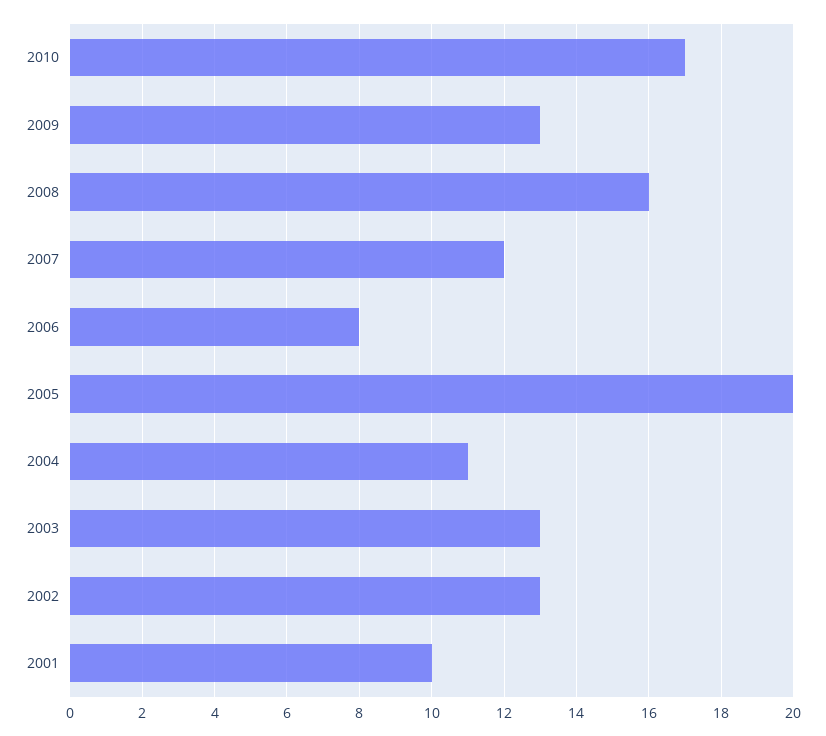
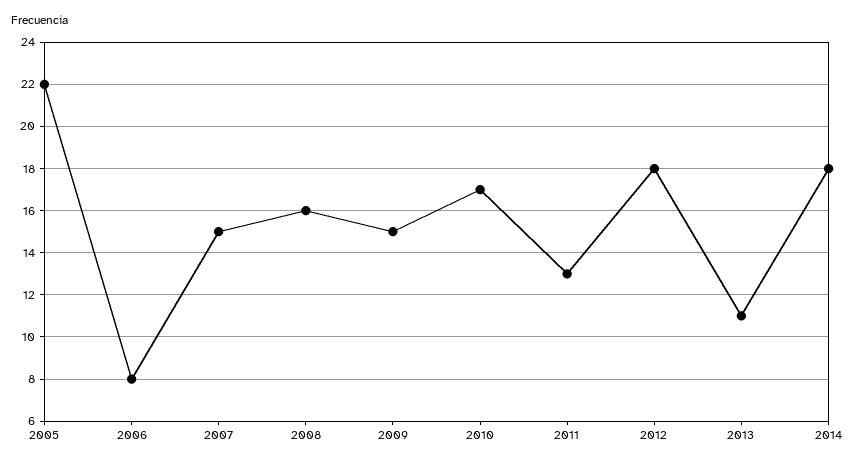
2009: 13 -> 15
2007: 12 -> 15
2005: 20 -> 22
2004: 11 -> none
2003: 13 -> none
2002: 13 -> none
2001: 10 -> none
2011: none -> 13
2012: none -> 18
2013: none -> 11
2014: none -> 18

